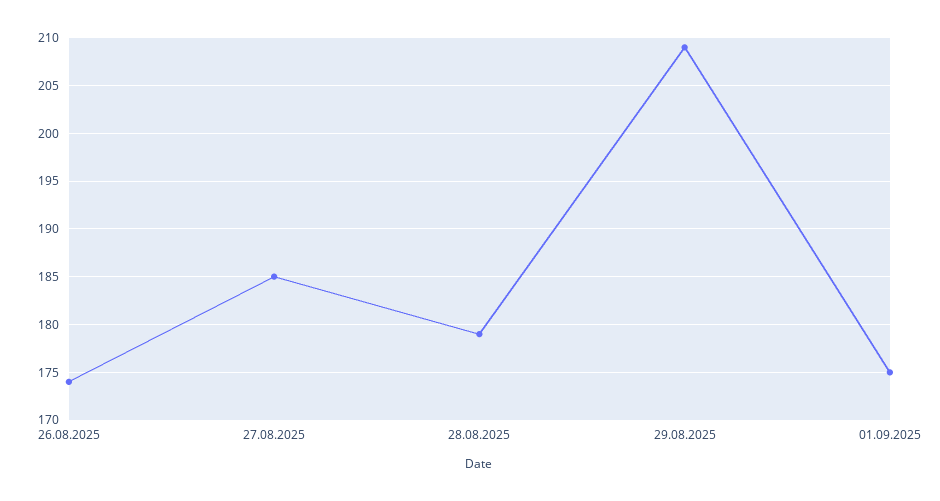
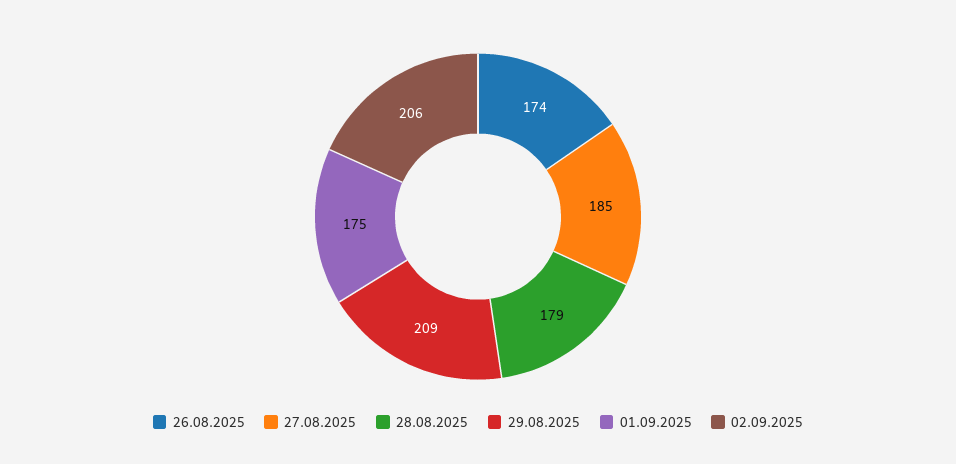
02.09.2025: none -> 206

